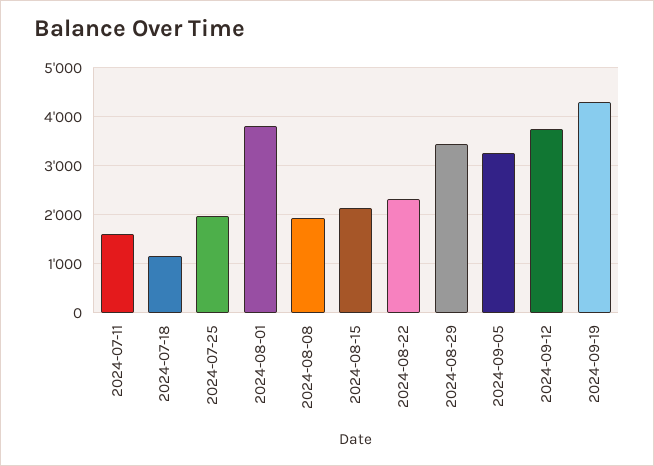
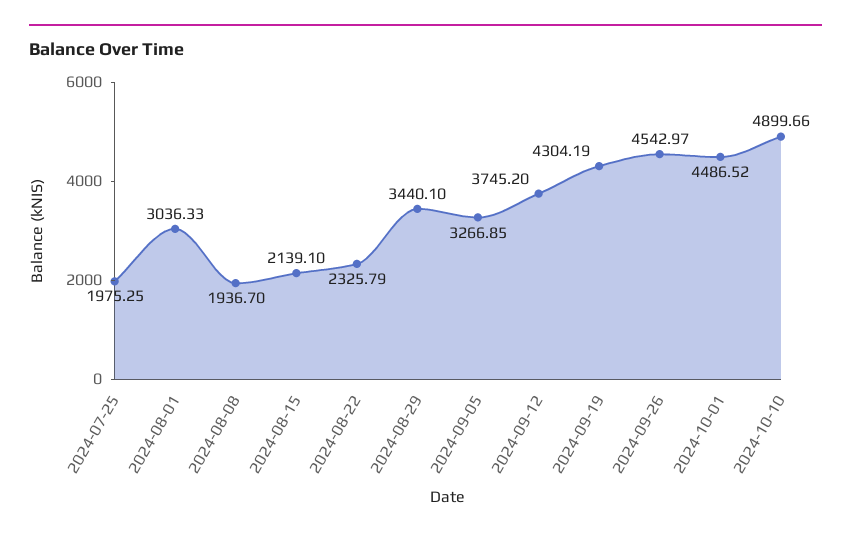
2024-07-11: 1600 -> none
2024-07-18: 1200 -> none
2024-08-01: 3800 -> 3036.33
2024-09-26: none -> 4542.97
2024-10-01: none -> 4486.52
2024-10-10: none -> 4899.66

